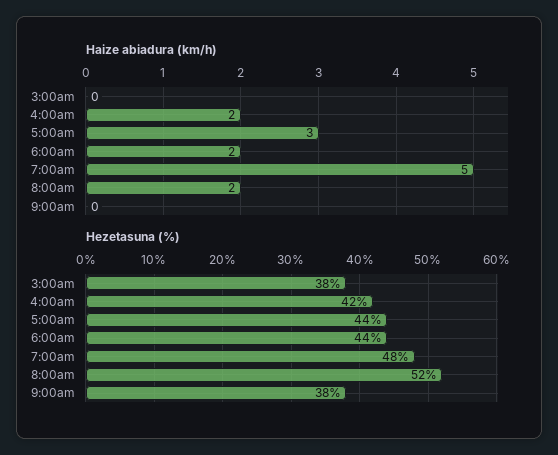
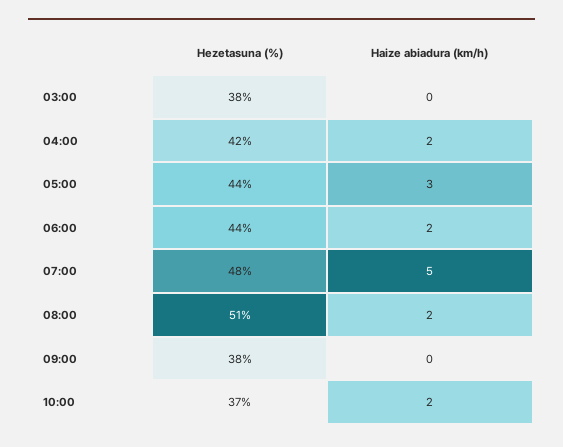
Hezetasuna (%), 8:00am: 52 -> 51
Hezetasuna (%), 10:00: none -> 37
Haize abiadura (km/h), 10:00: none -> 2

